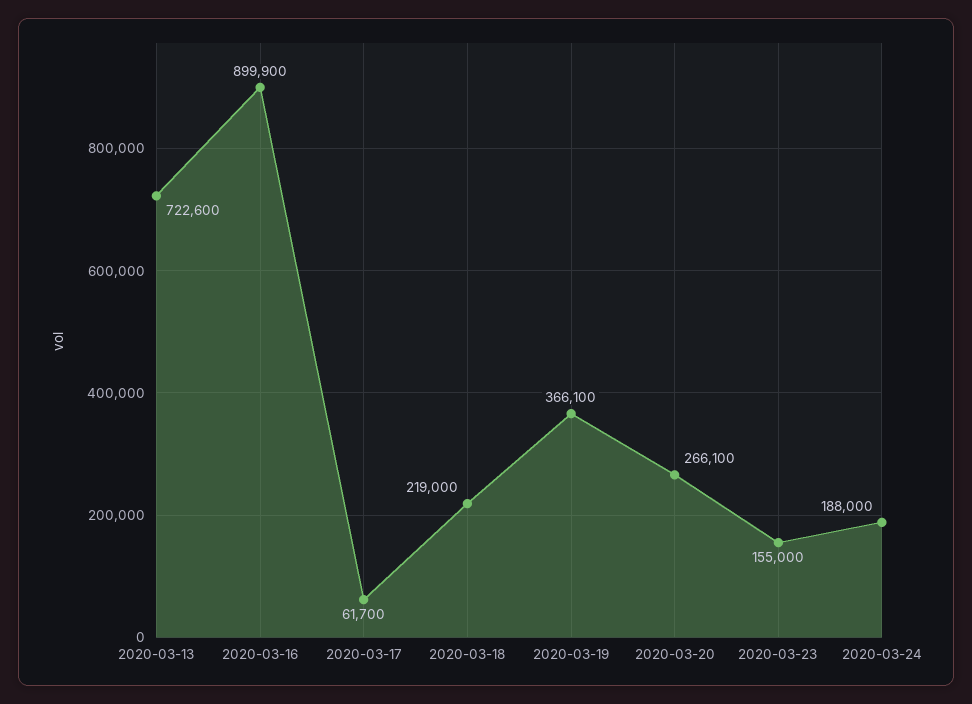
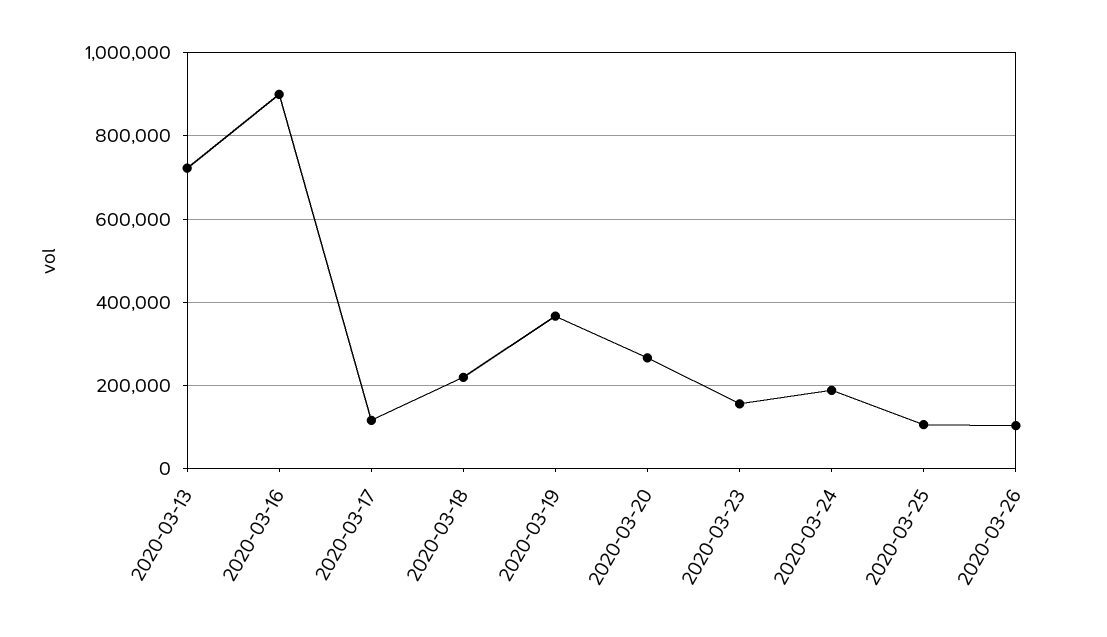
2020-03-17: 61700 -> 120000
2020-03-25: none -> 100000
2020-03-26: none -> 100000

